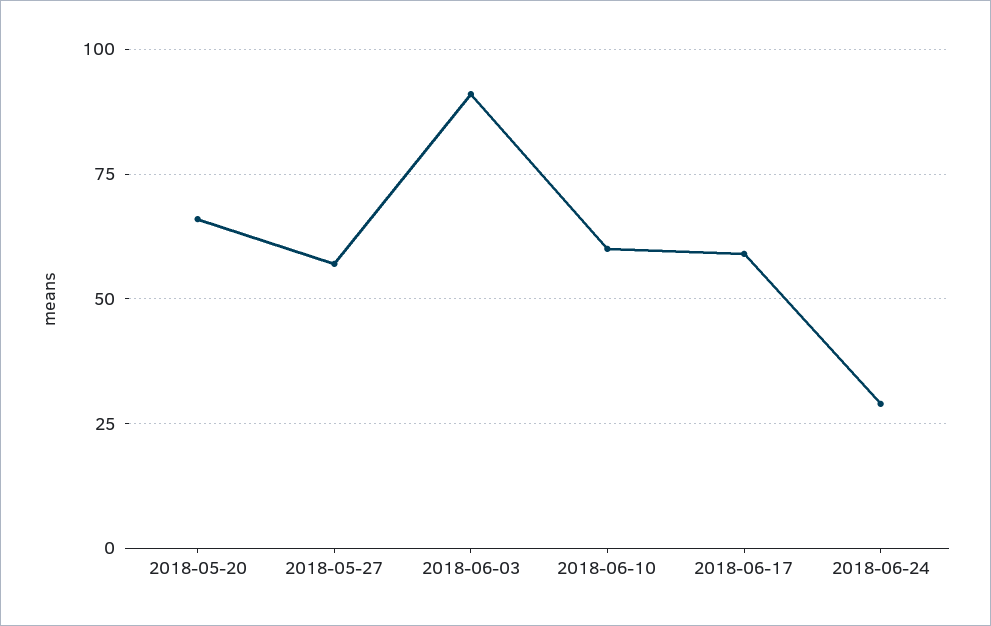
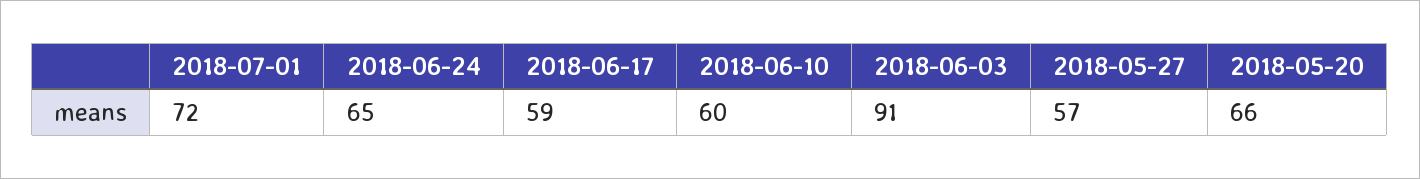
2018-06-24: 30 -> 65
2018-07-01: none -> 72

